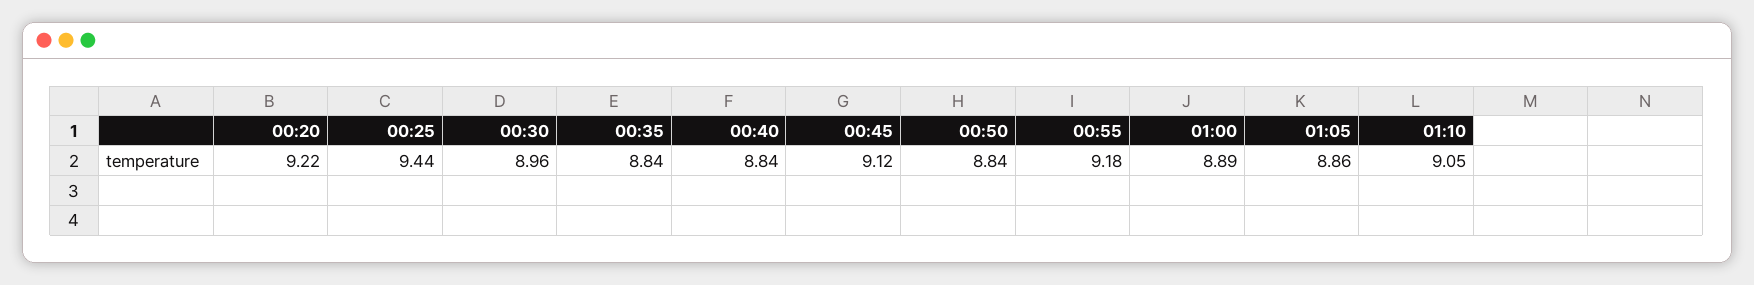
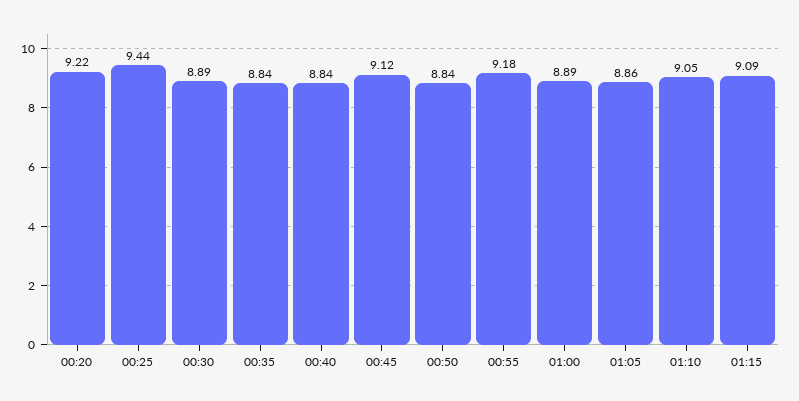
00:30: 8.96 -> 8.89
01:15: none -> 9.09

